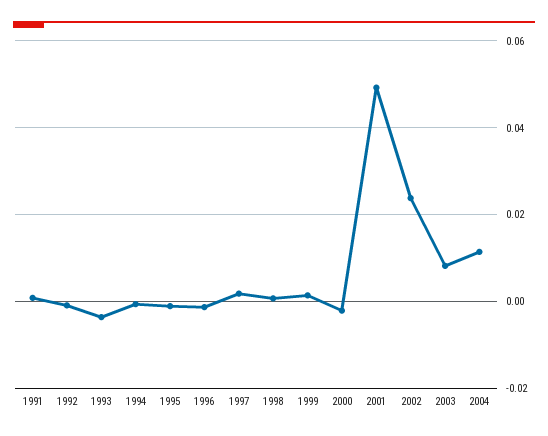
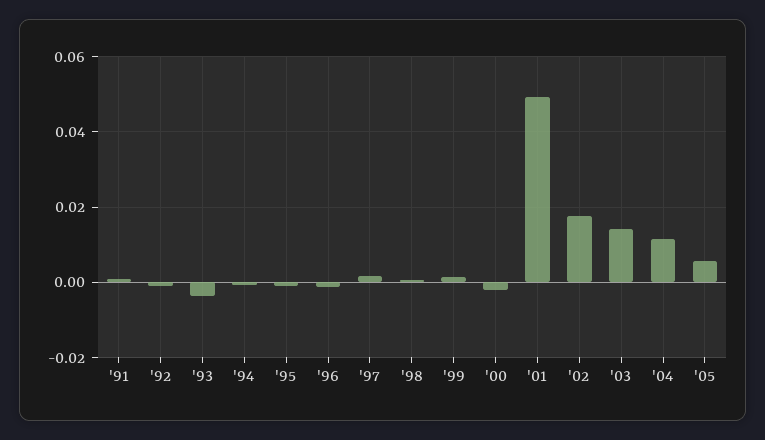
2002: 0.024 -> 0.018
2003: 0.008 -> 0.014
'05: none -> 0.006

